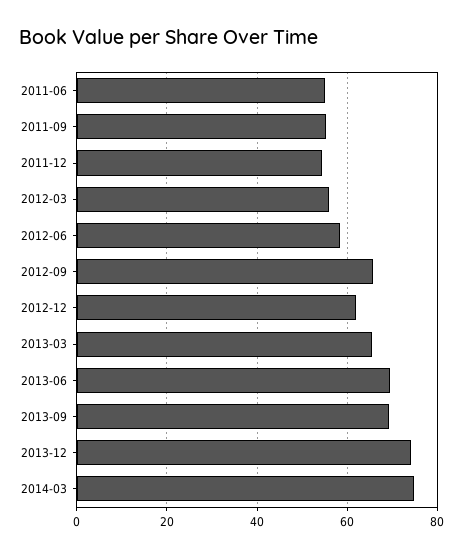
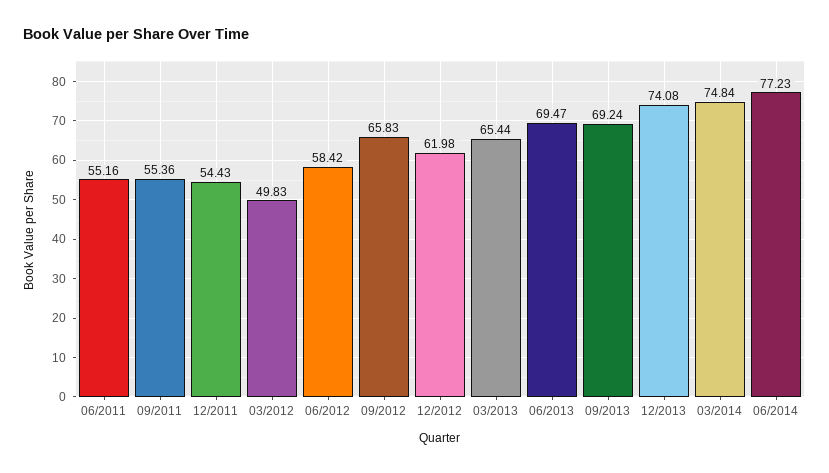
2012-03: 56 -> 49.83
06/2014: none -> 77.23

